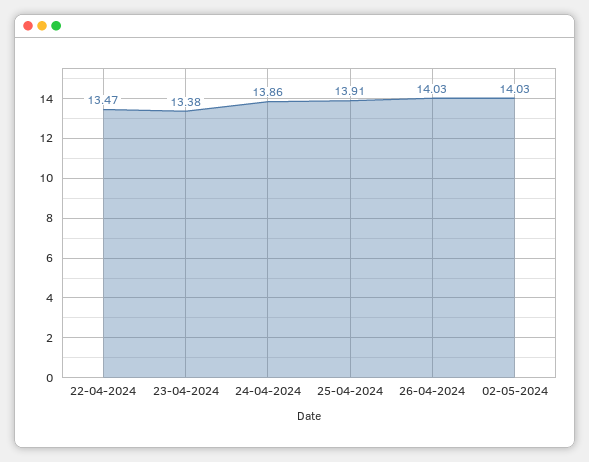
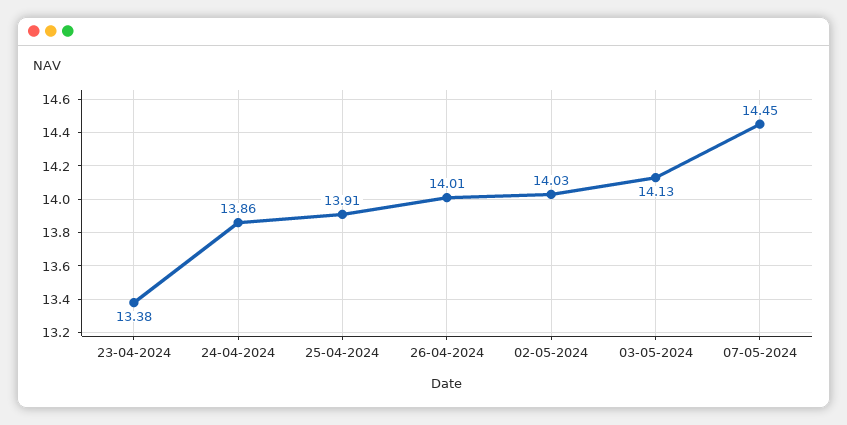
22-04-2024: 13.47 -> none
26-04-2024: 14.03 -> 14.01
03-05-2024: none -> 14.13
07-05-2024: none -> 14.45

